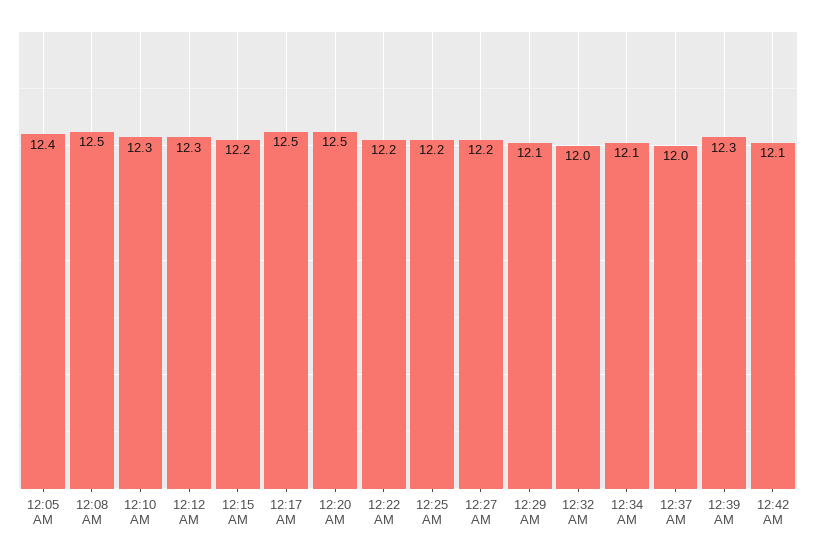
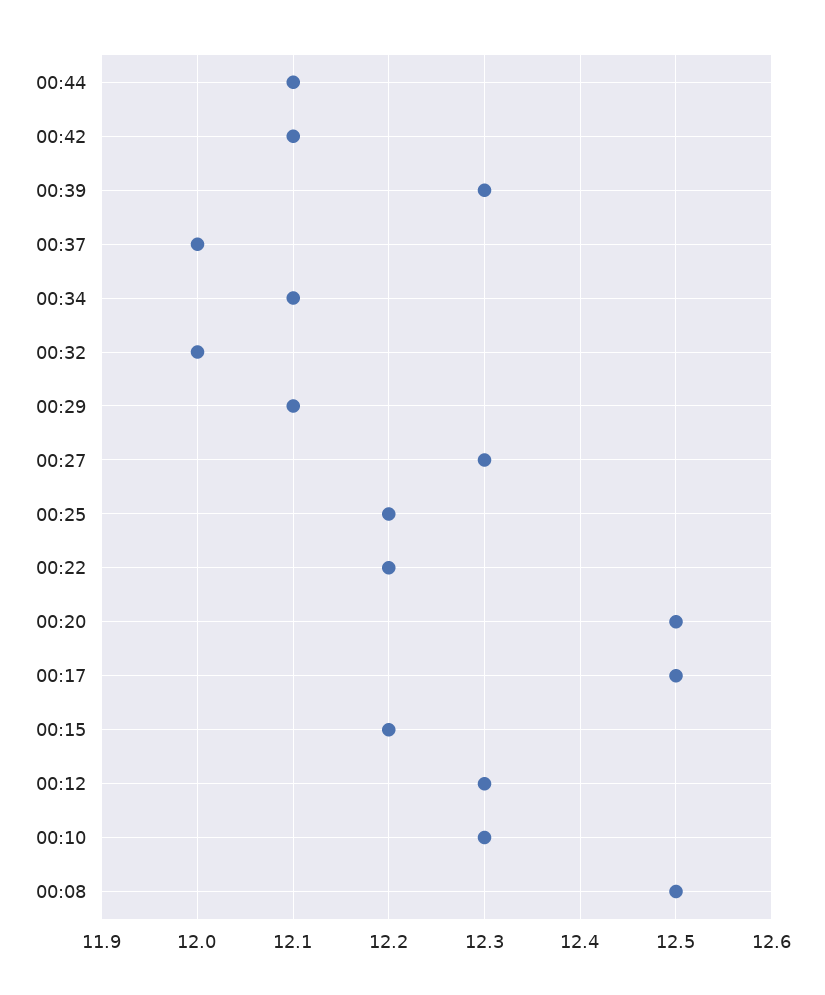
12:05 AM: 12.4 -> none
12:27 AM: 12.2 -> 12.3
00:44: none -> 12.1

